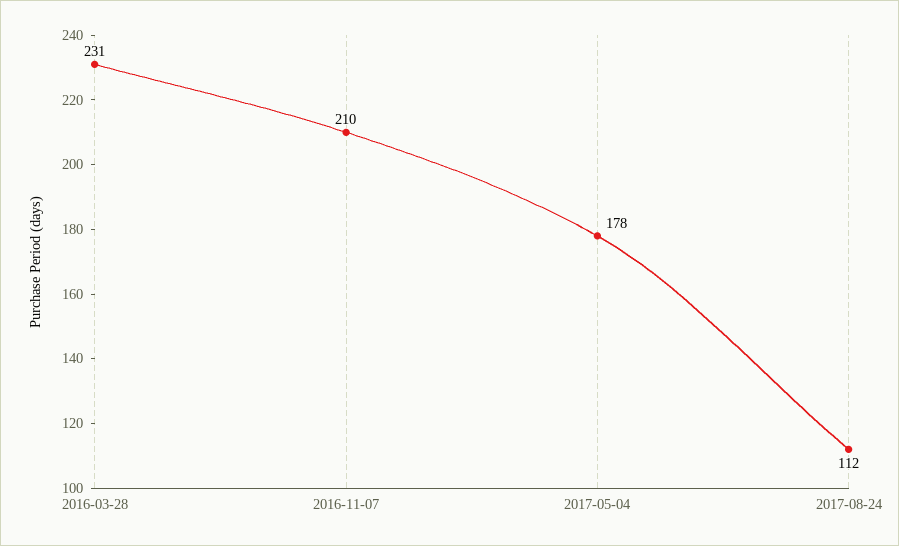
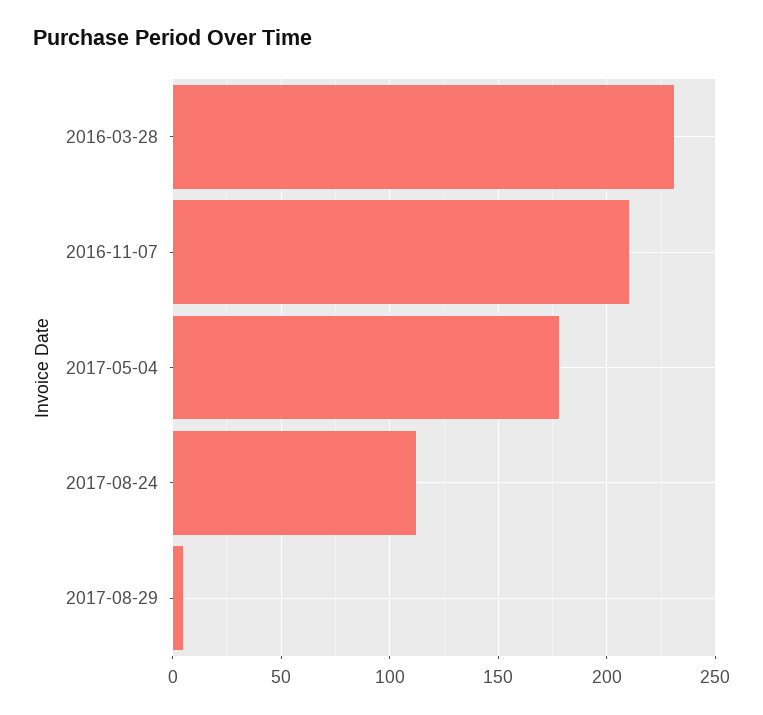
2017-08-29: none -> 5

